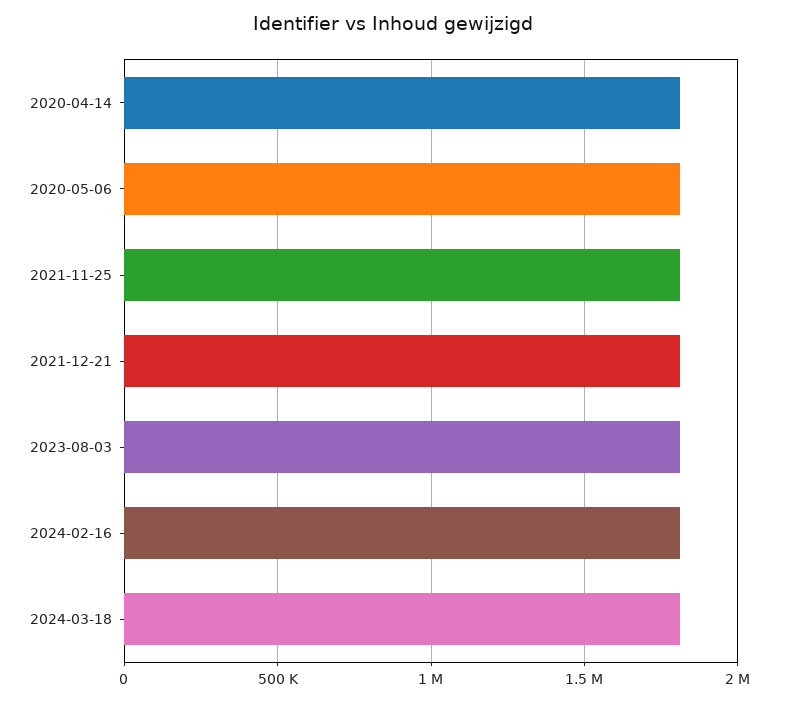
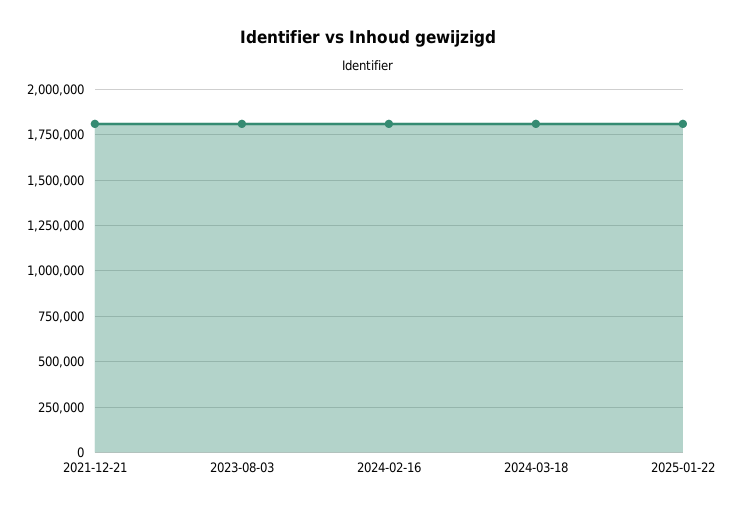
2020-04-14: 1800000 -> none
2020-05-06: 1800000 -> none
2021-11-25: 1800000 -> none
2025-01-22: none -> 1800000

